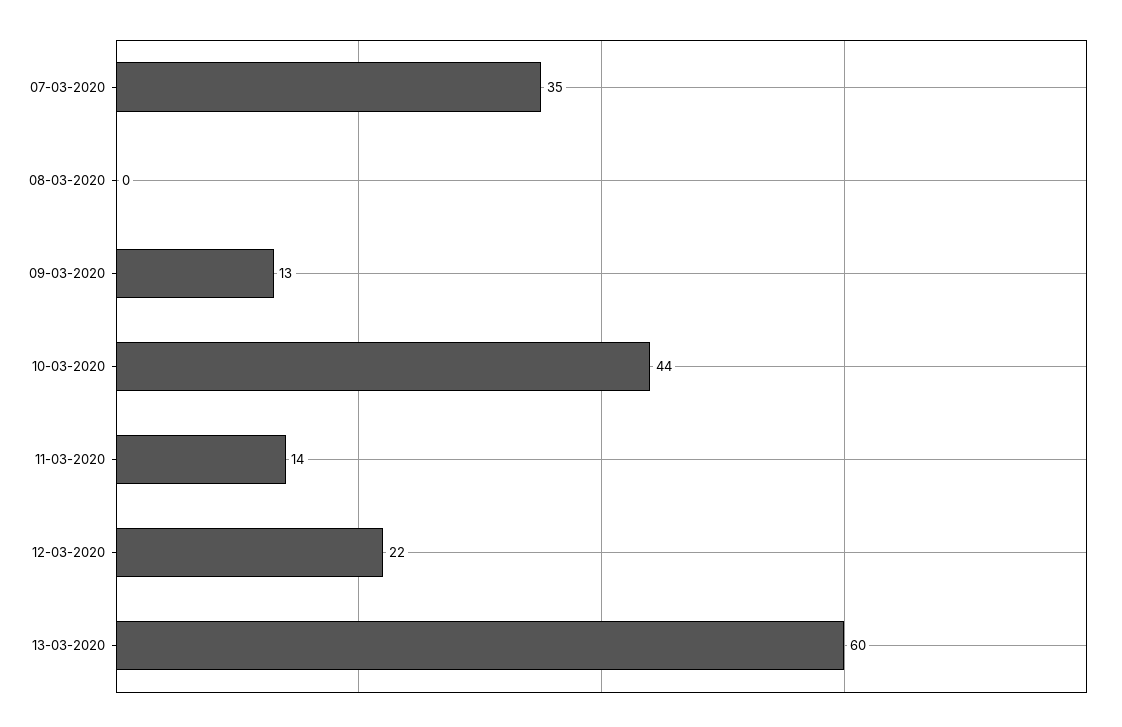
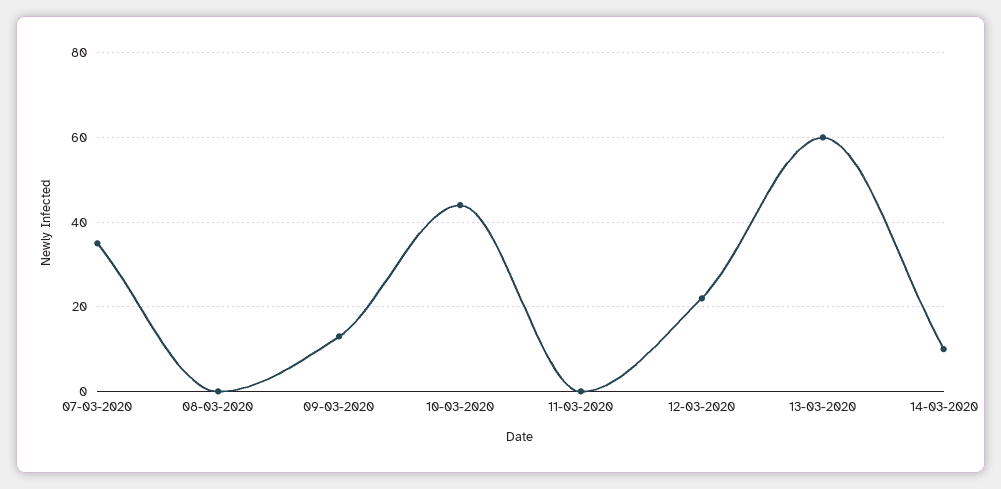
11-03-2020: 14 -> 0
14-03-2020: none -> 10

